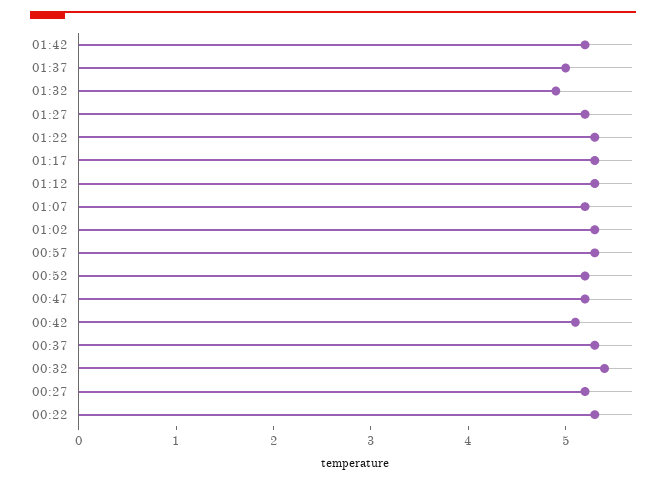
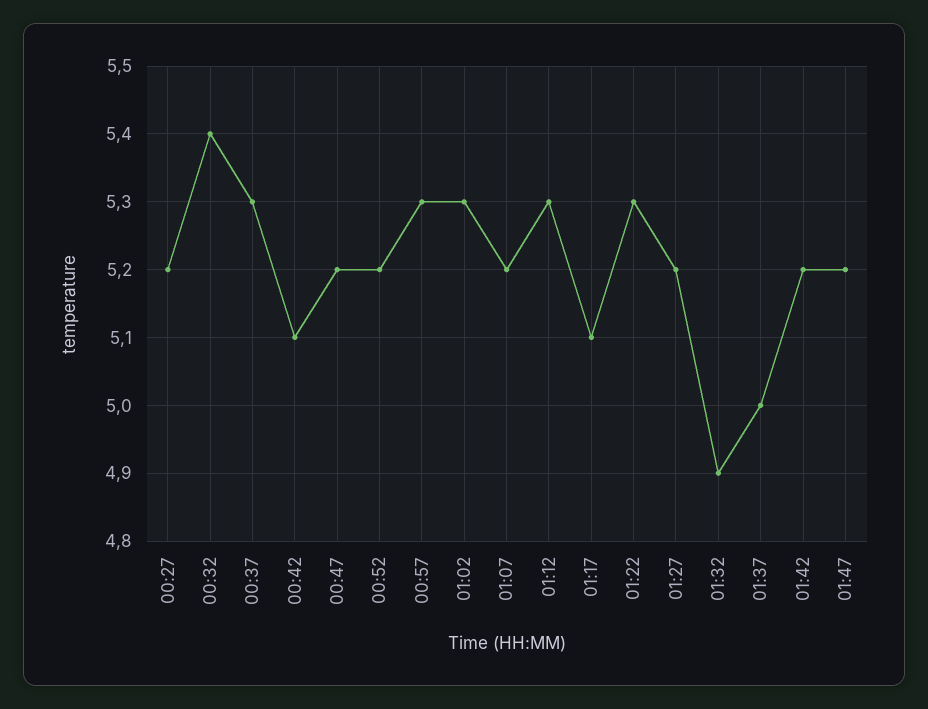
01:17: 5.3 -> 5.1
00:22: 5.3 -> none
01:47: none -> 5.2

